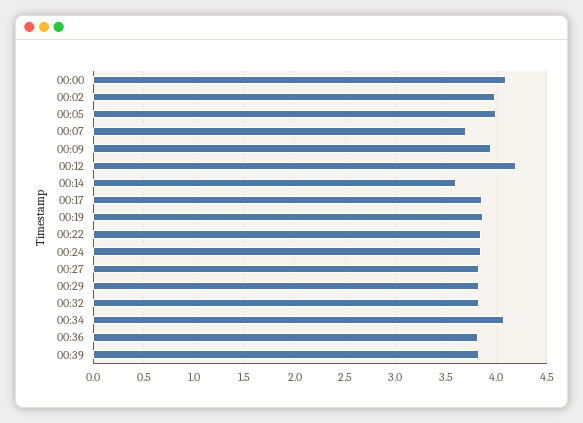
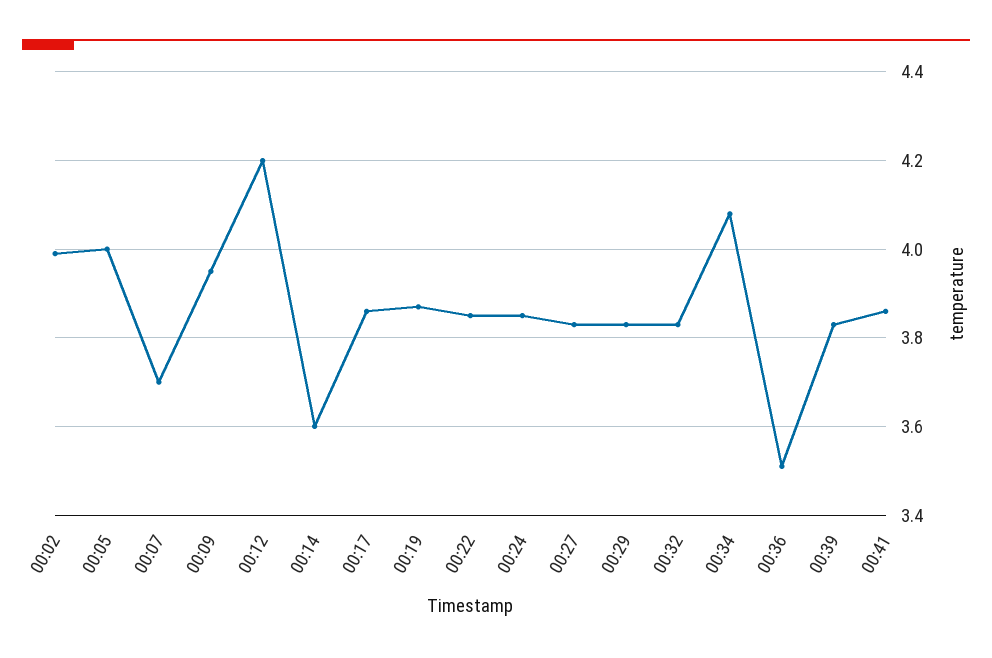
00:00: 4.1 -> none
00:36: 3.8 -> 3.5
00:41: none -> 3.85

